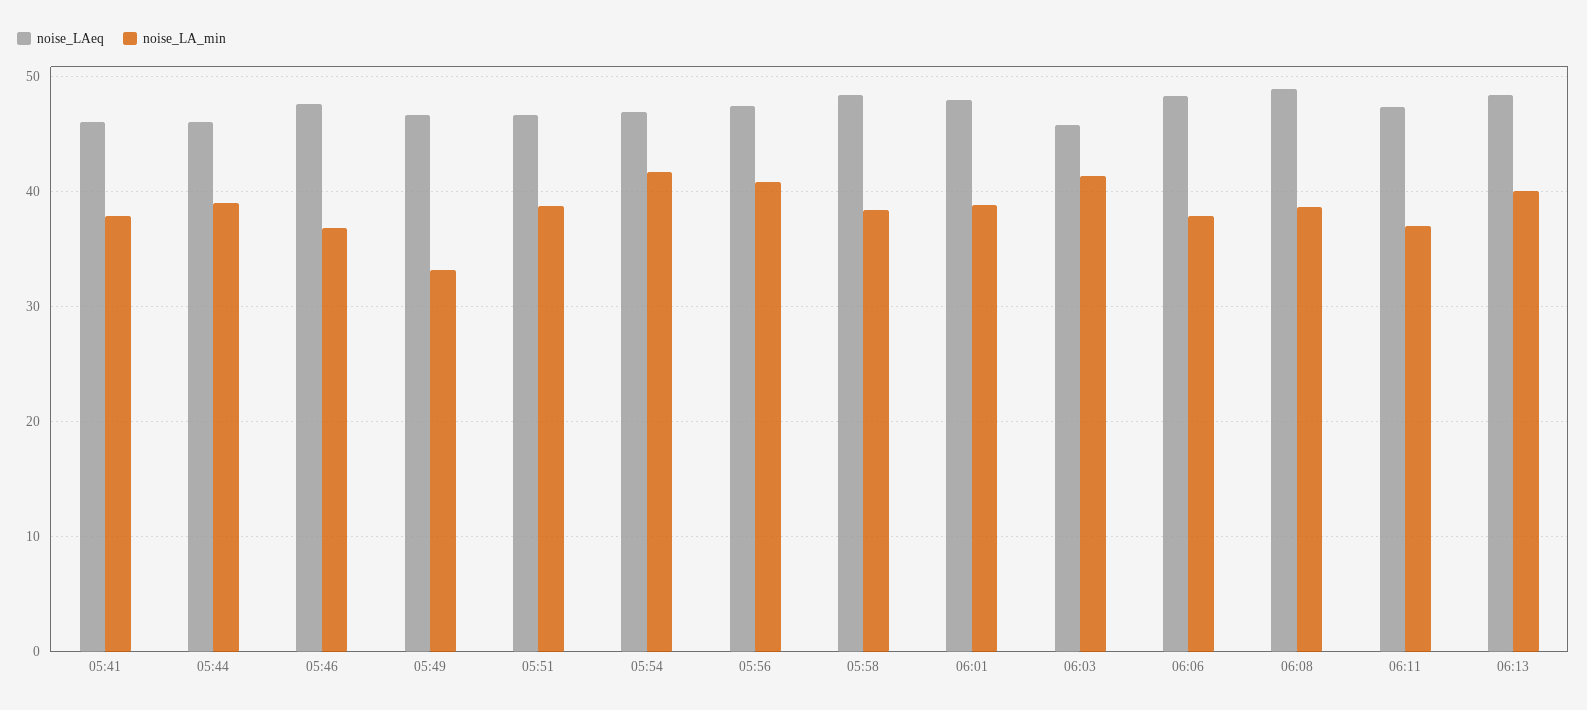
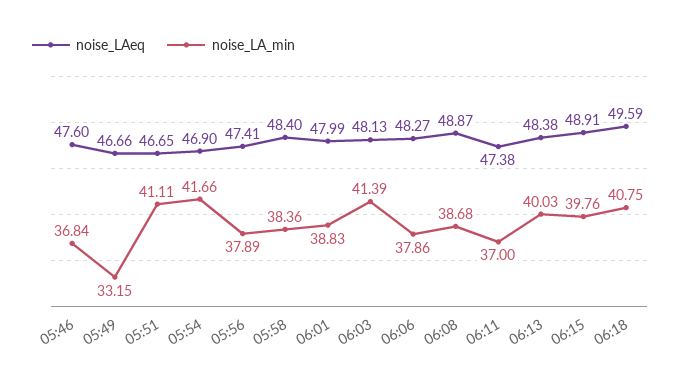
noise_LAeq, 05:41: 46 -> none
noise_LA_min, 05:41: 38 -> none
noise_LAeq, 05:44: 46 -> none
noise_LA_min, 05:44: 39 -> none
noise_LA_min, 05:51: 39 -> 41.11
noise_LA_min, 05:56: 41 -> 37.89
noise_LAeq, 06:03: 46 -> 48.13
noise_LAeq, 06:15: none -> 48.91
noise_LA_min, 06:15: none -> 39.76
noise_LAeq, 06:18: none -> 49.59
noise_LA_min, 06:18: none -> 40.75

